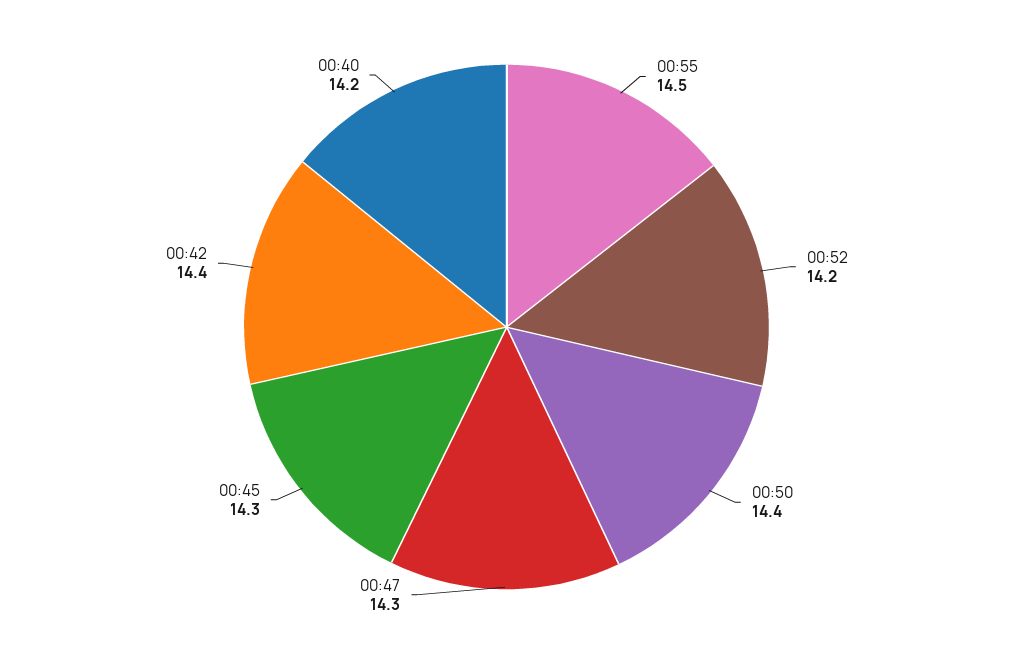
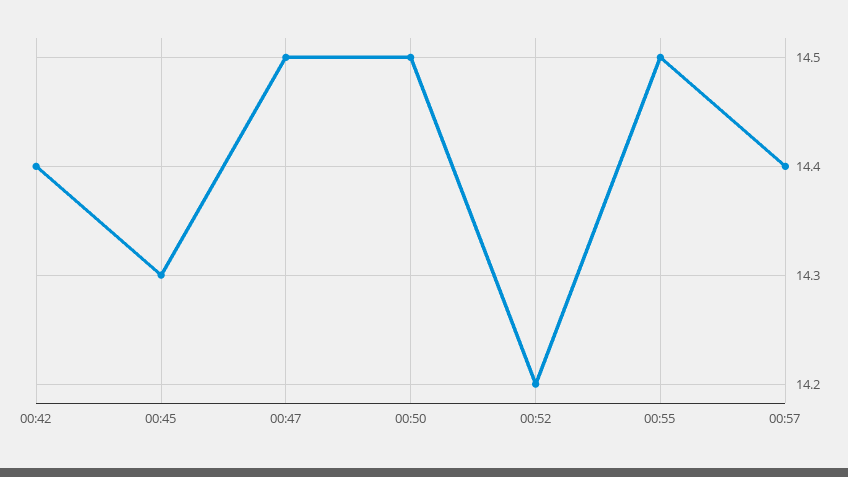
00:50: 14.4 -> 14.5
00:47: 14.3 -> 14.5
00:40: 14.2 -> none
00:57: none -> 14.4

